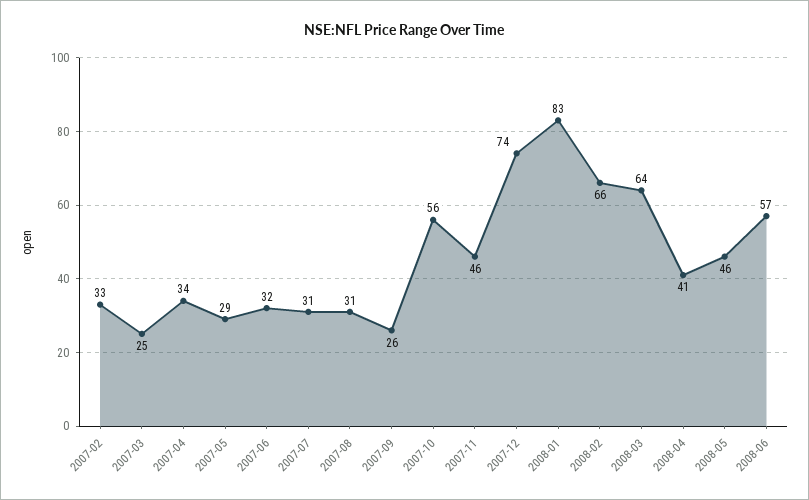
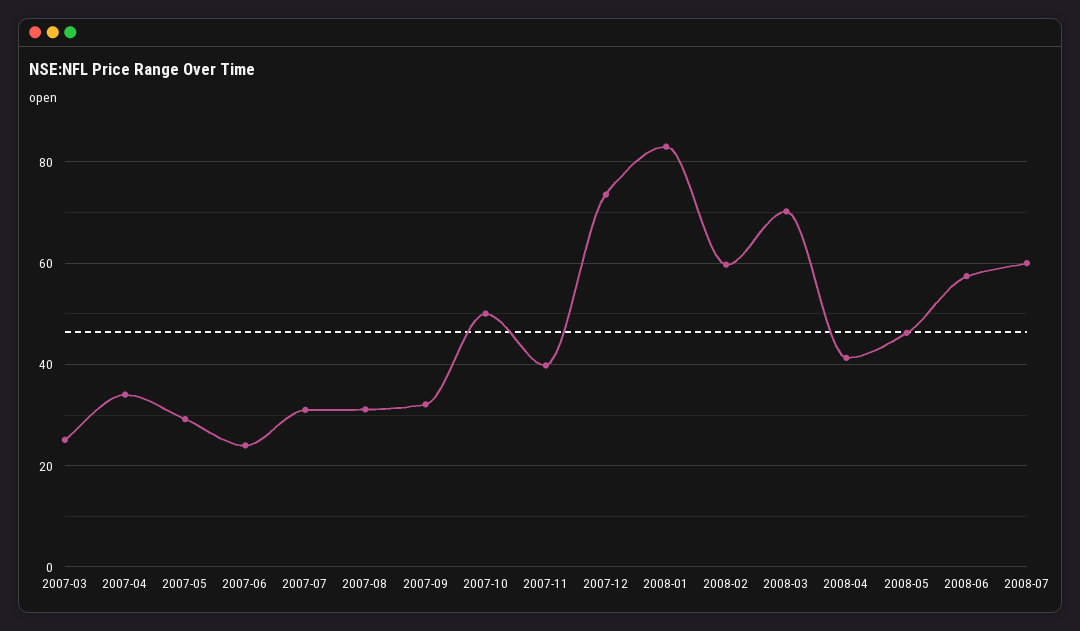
2007-02: 33 -> none
2007-06: 32 -> 24
2007-09: 26 -> 32
2007-10: 56 -> 50
2007-11: 46 -> 40
2008-02: 66 -> 60
2008-03: 64 -> 70
2008-07: none -> 60

